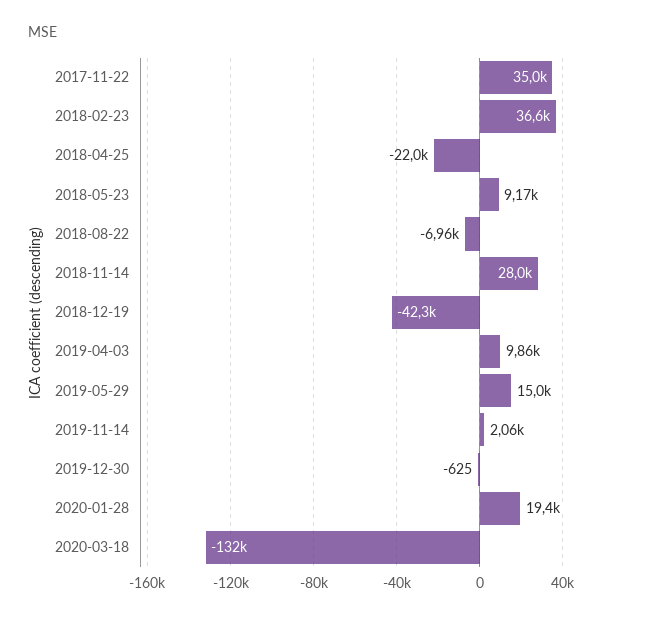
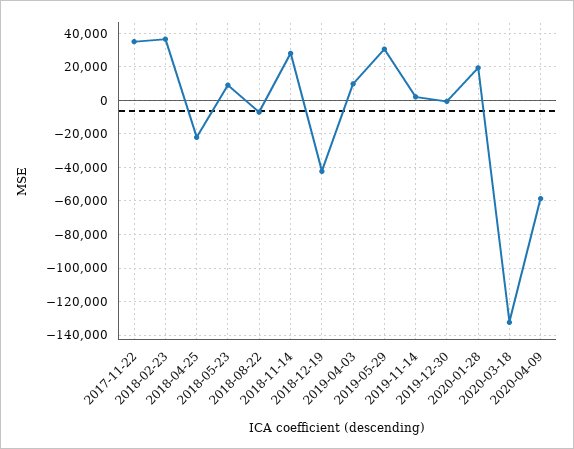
2019-05-29: 15000 -> 30000
2020-04-09: none -> -60000

